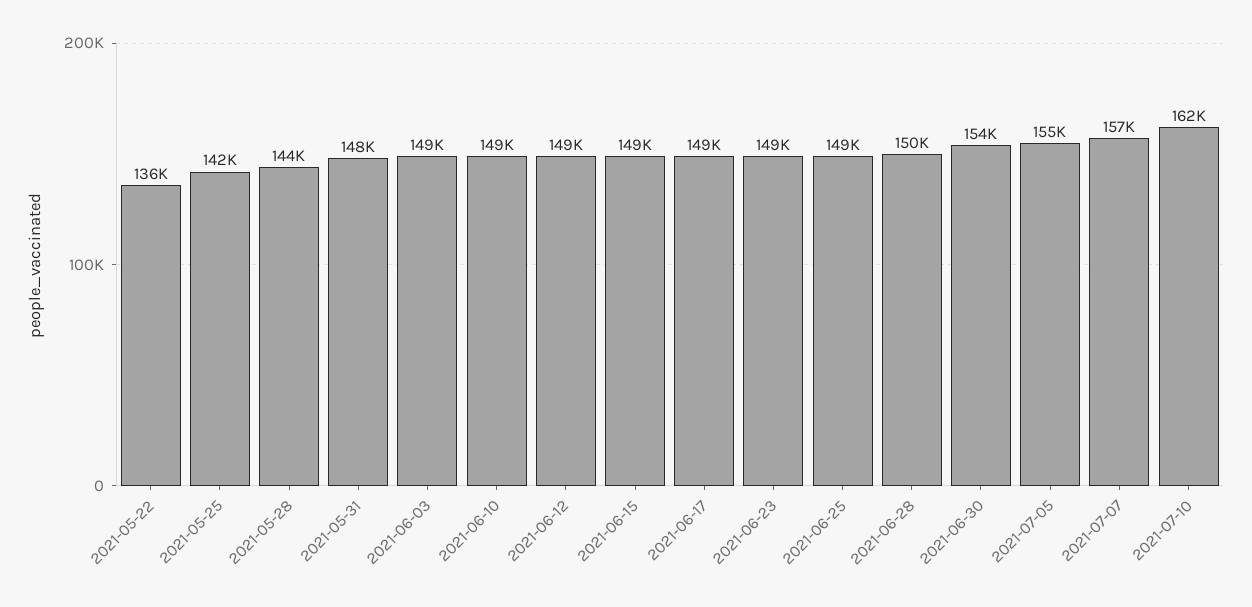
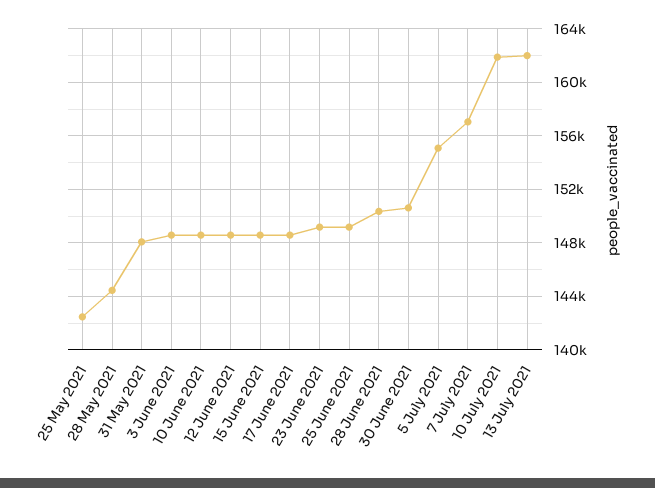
2021-05-22: 136000 -> none
2021-06-30: 154000 -> 150500
13 July 2021: none -> 162000

